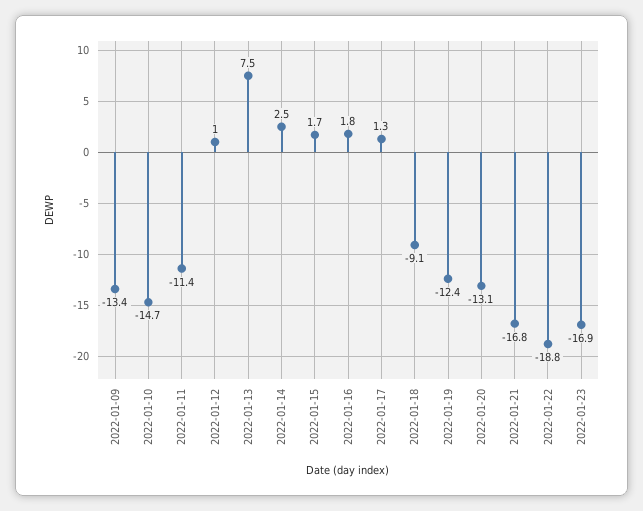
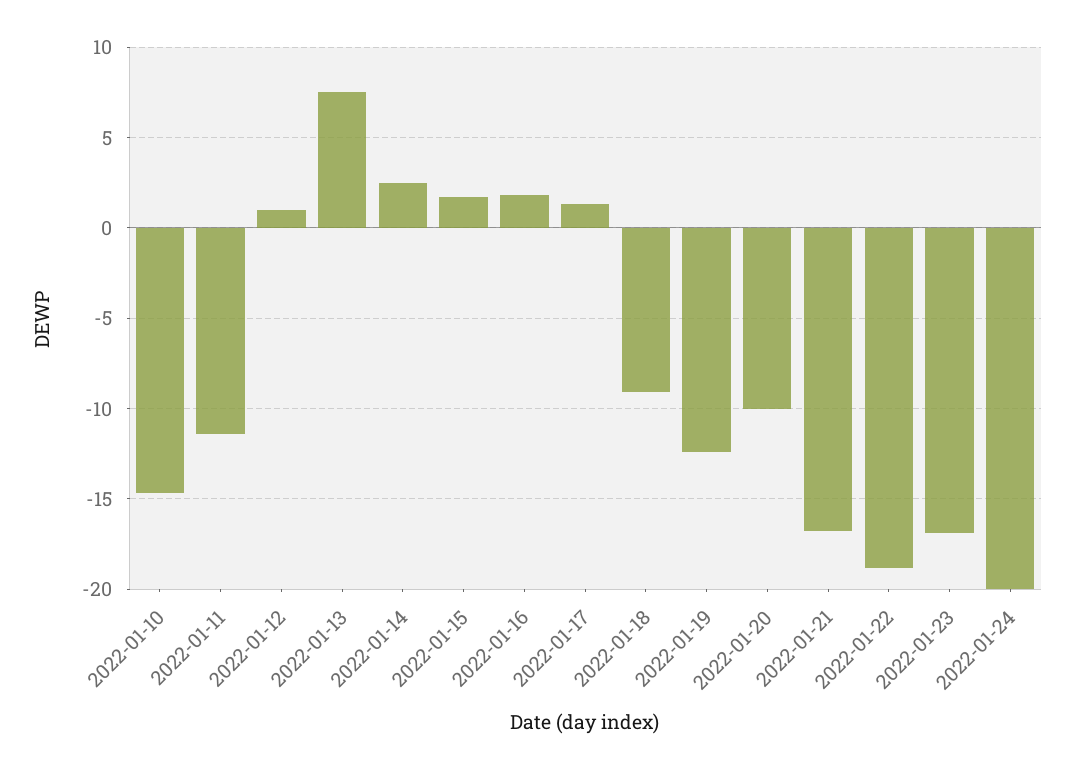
2022-01-09: -13.4 -> none
2022-01-20: -13.1 -> -10
2022-01-24: none -> -20

